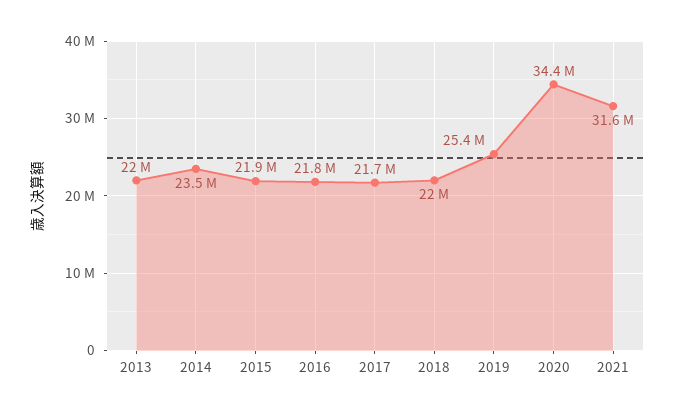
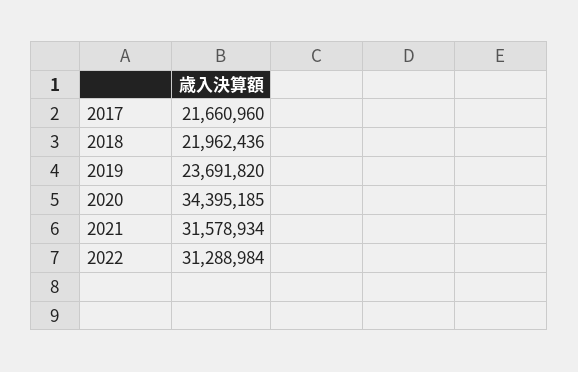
2013: 22000000 -> none
2014: 23500000 -> none
2015: 21900000 -> none
2016: 21800000 -> none
2019: 25400000 -> 23691820
2022: none -> 31288984

